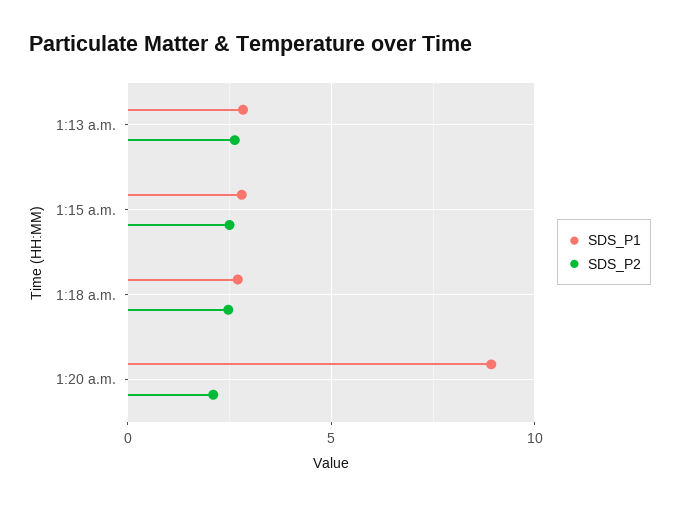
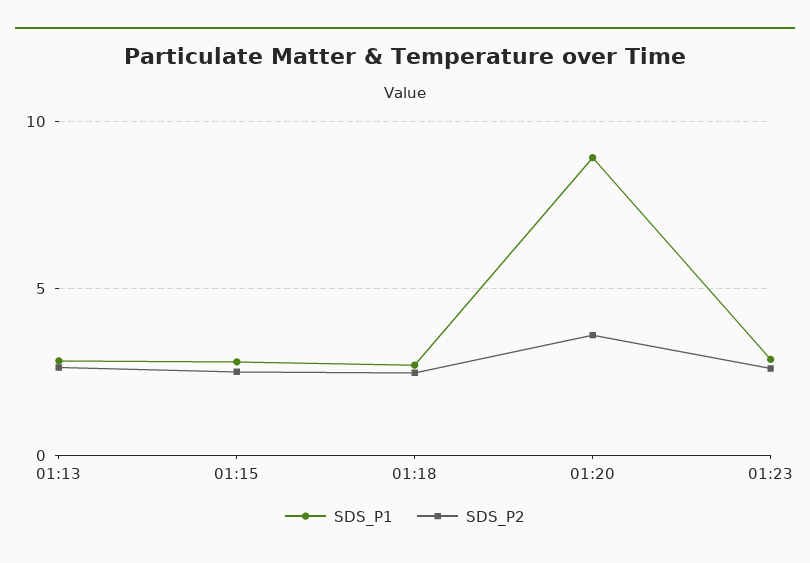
SDS_P2, 1:20 a.m.: 2 -> 3.5
SDS_P1, 01:23: none -> 3
SDS_P2, 01:23: none -> 2.5

